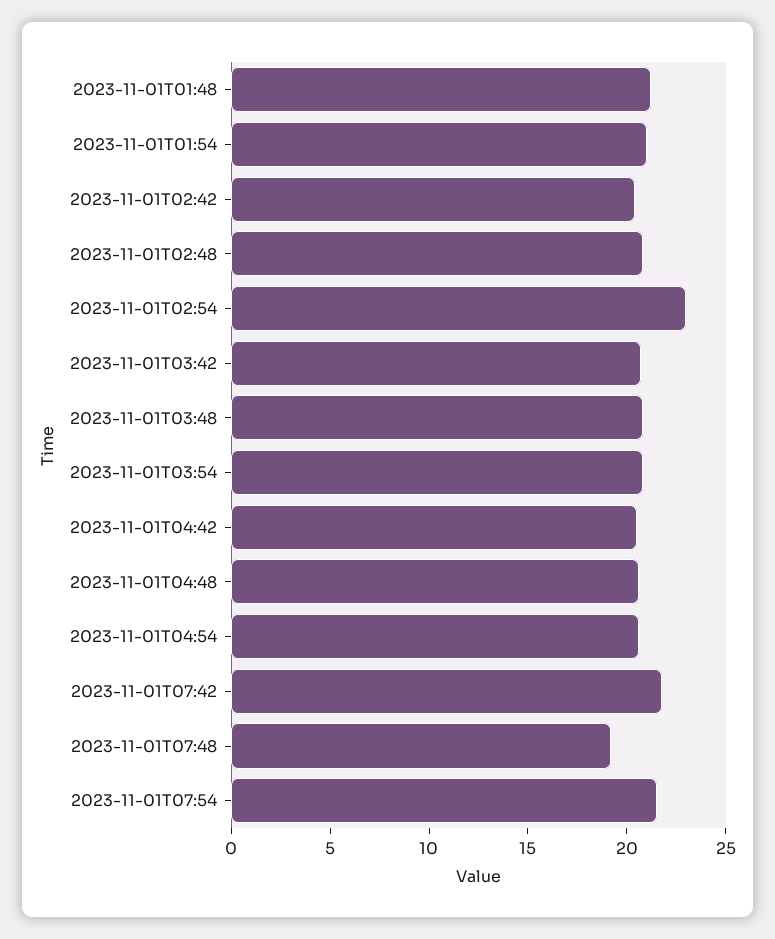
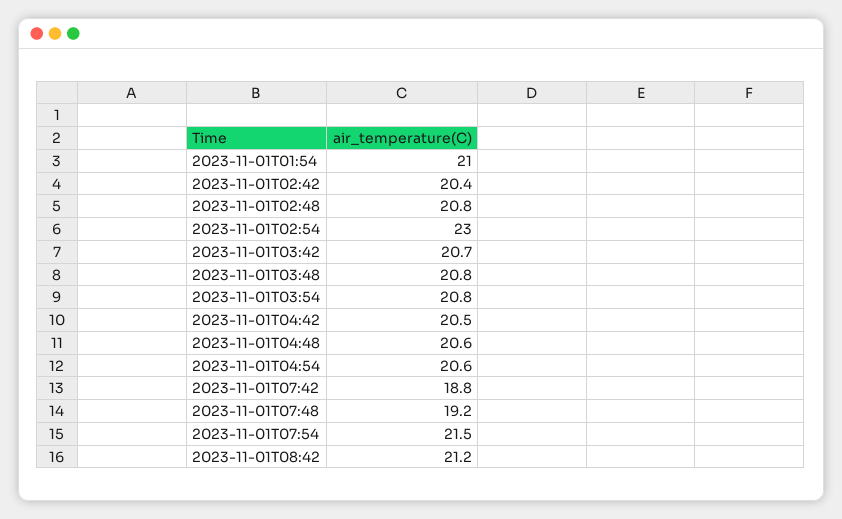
2023-11-01T01:48: 21 -> none
2023-11-01T07:42: 22 -> 18.8
2023-11-01T08:42: none -> 21.2

